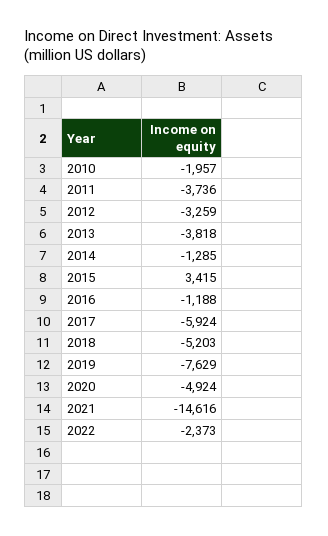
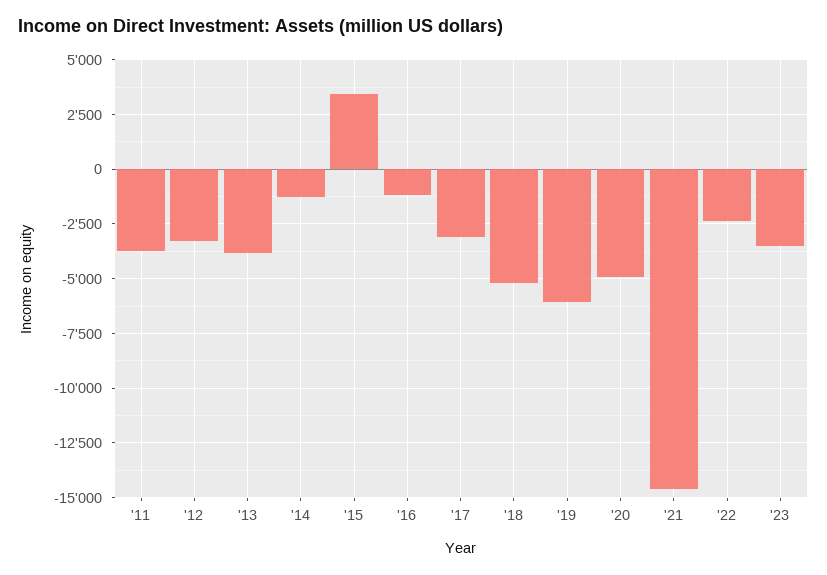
2010: -1957 -> none
2017: -5924 -> -3000
2019: -7629 -> -6000
'23: none -> -3500

